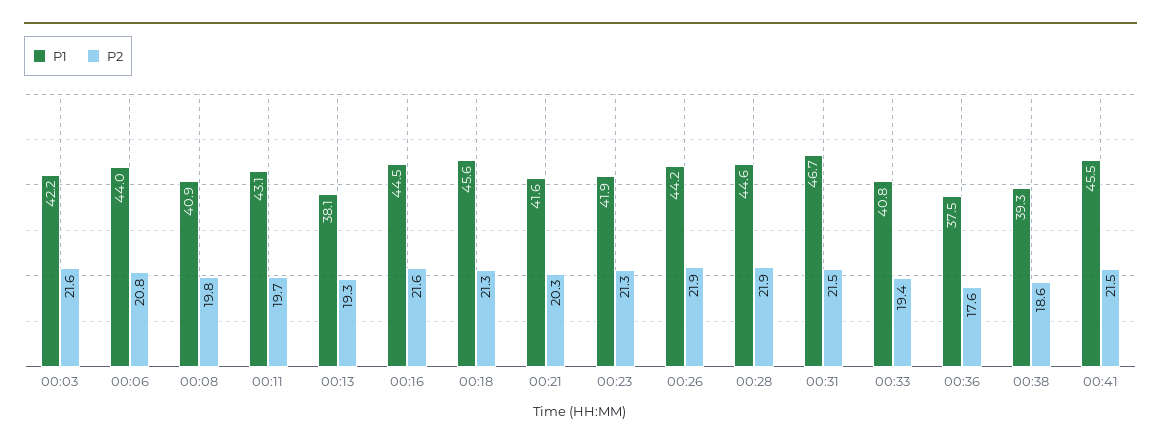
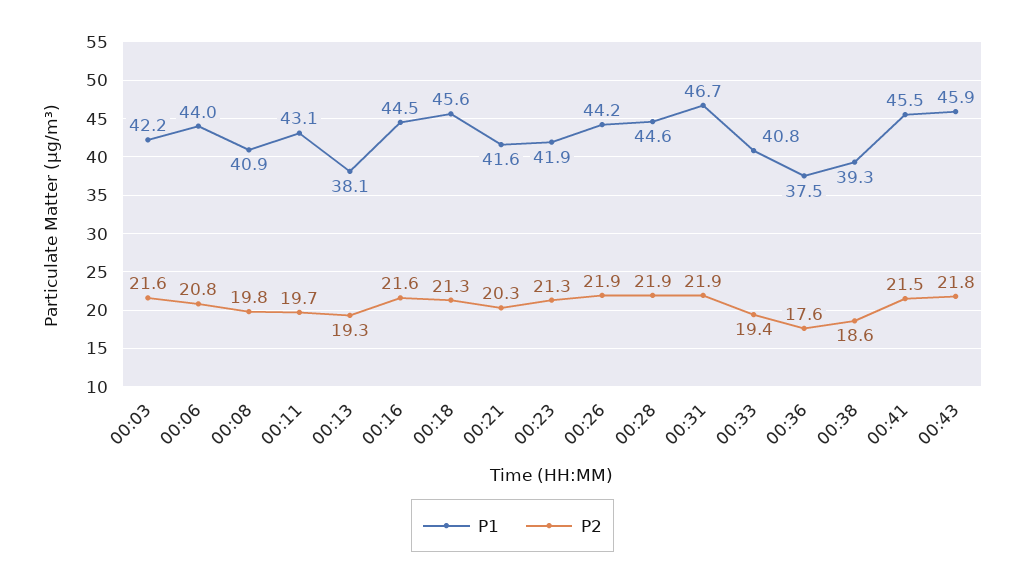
P2, 00:31: 21.5 -> 21.9
P1, 00:43: none -> 45.9
P2, 00:43: none -> 21.8

